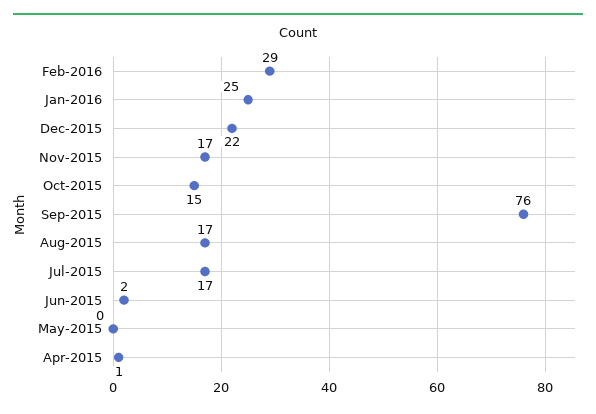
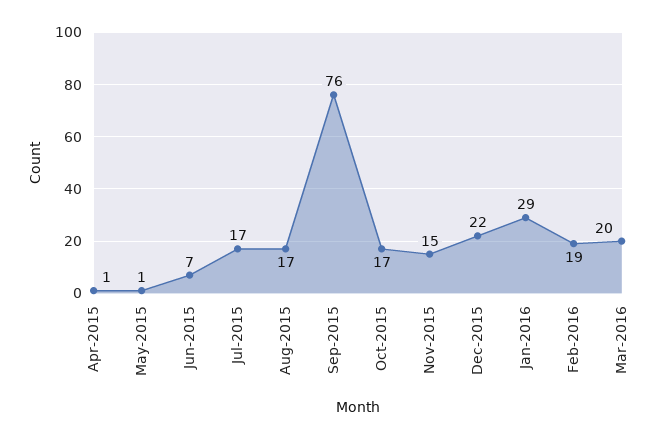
Feb-2016: 29 -> 19
Jan-2016: 25 -> 29
Nov-2015: 17 -> 15
Oct-2015: 15 -> 17
Jun-2015: 2 -> 7
May-2015: 0 -> 1
Mar-2016: none -> 20

